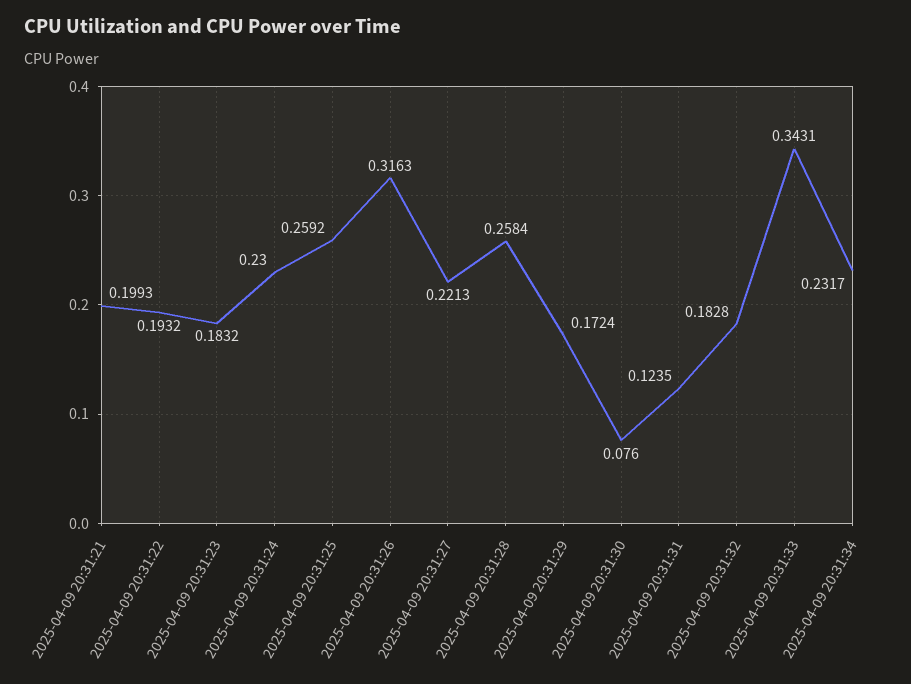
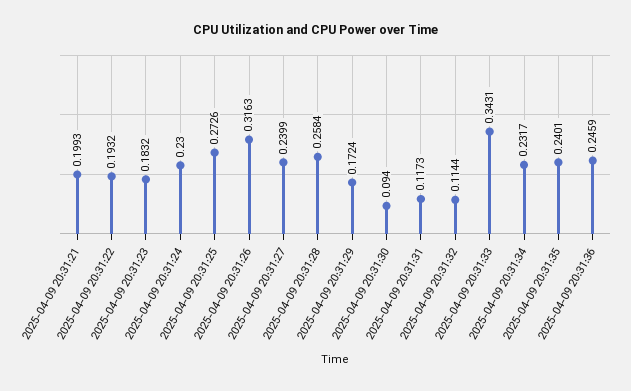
2025-04-09 20:31:25: 0.2592 -> 0.2726
2025-04-09 20:31:27: 0.2213 -> 0.2399
2025-04-09 20:31:30: 0.076 -> 0.094
2025-04-09 20:31:31: 0.1235 -> 0.1173
2025-04-09 20:31:32: 0.1828 -> 0.1144
2025-04-09 20:31:35: none -> 0.2401
2025-04-09 20:31:36: none -> 0.2459

